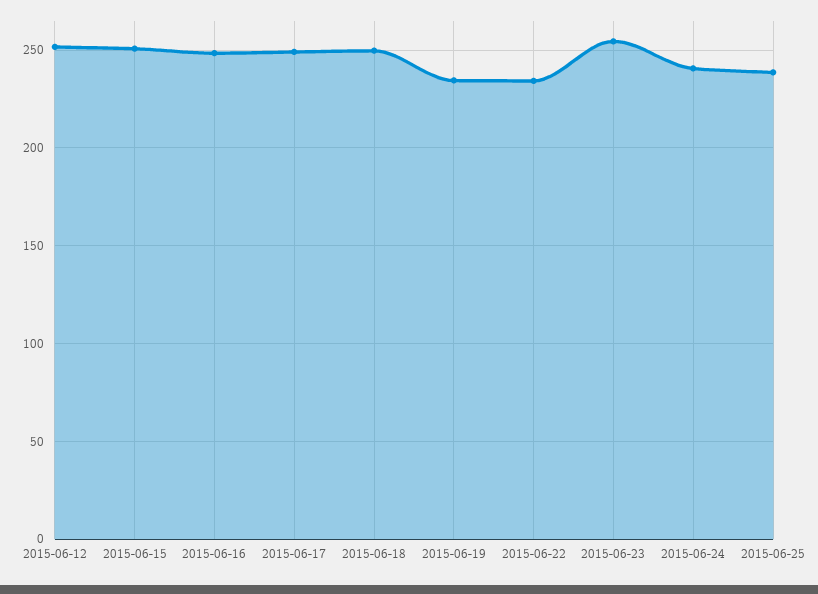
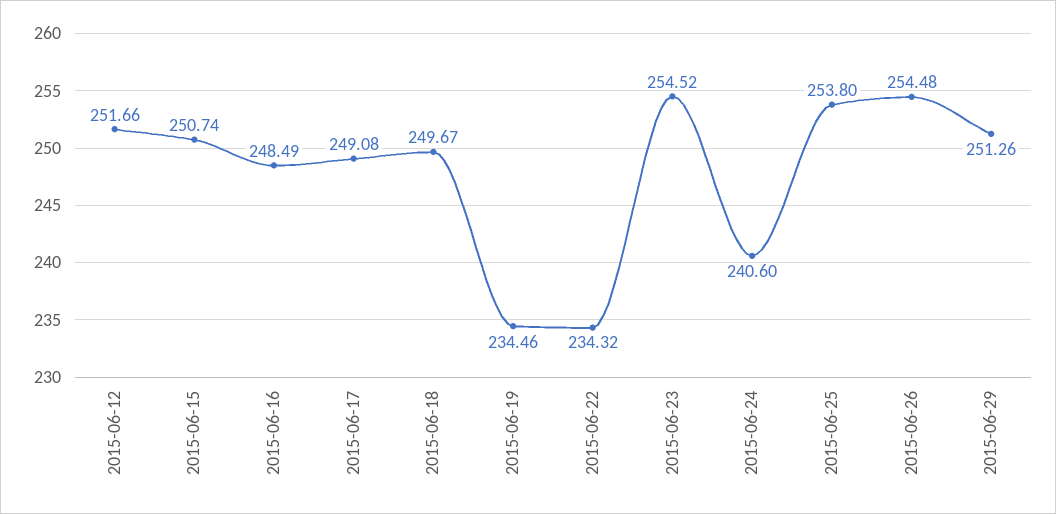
2015-06-25: 240 -> 253.8
2015-06-26: none -> 254.48
2015-06-29: none -> 251.26

